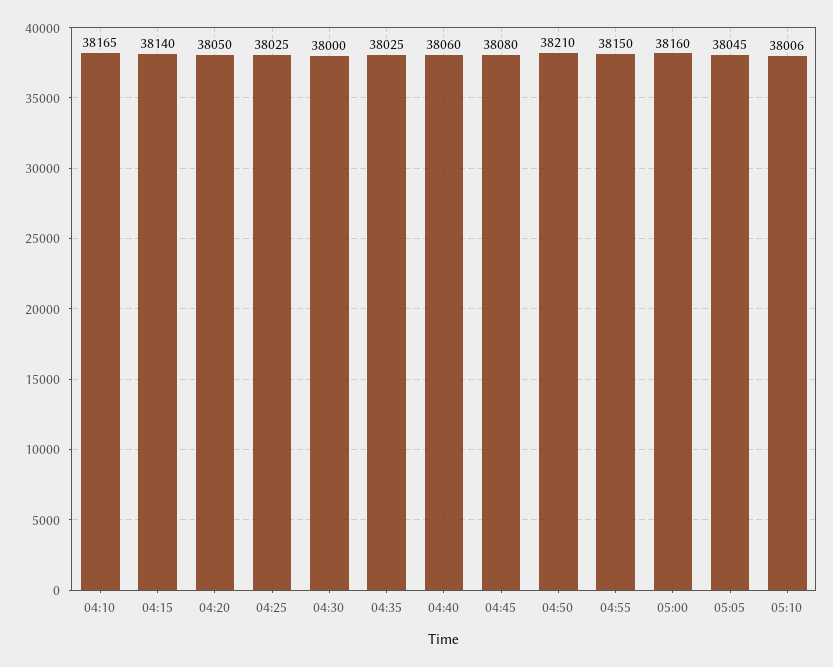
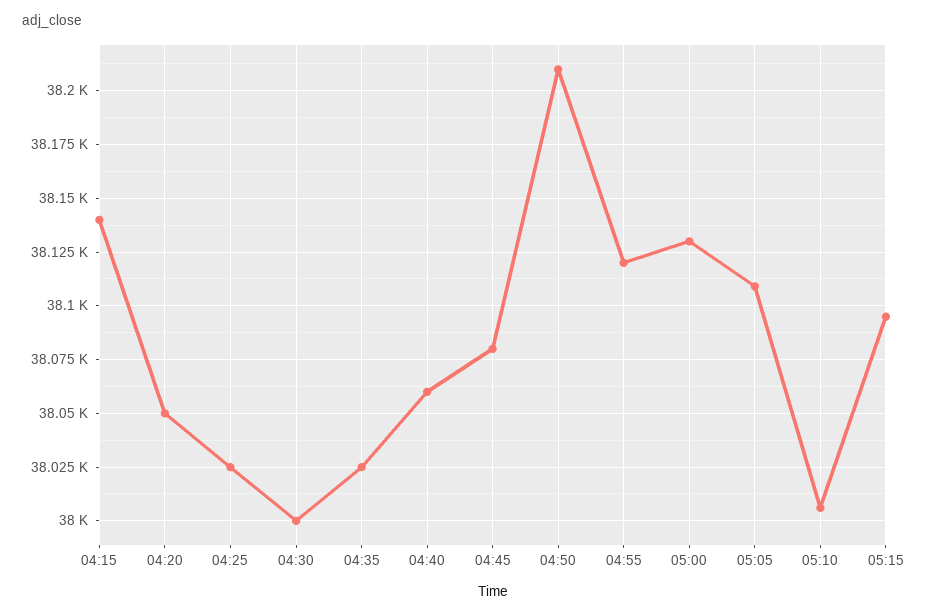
04:10: 38165 -> none
04:55: 38150 -> 38120
05:00: 38160 -> 38130
05:05: 38045 -> 38110
05:15: none -> 38095

